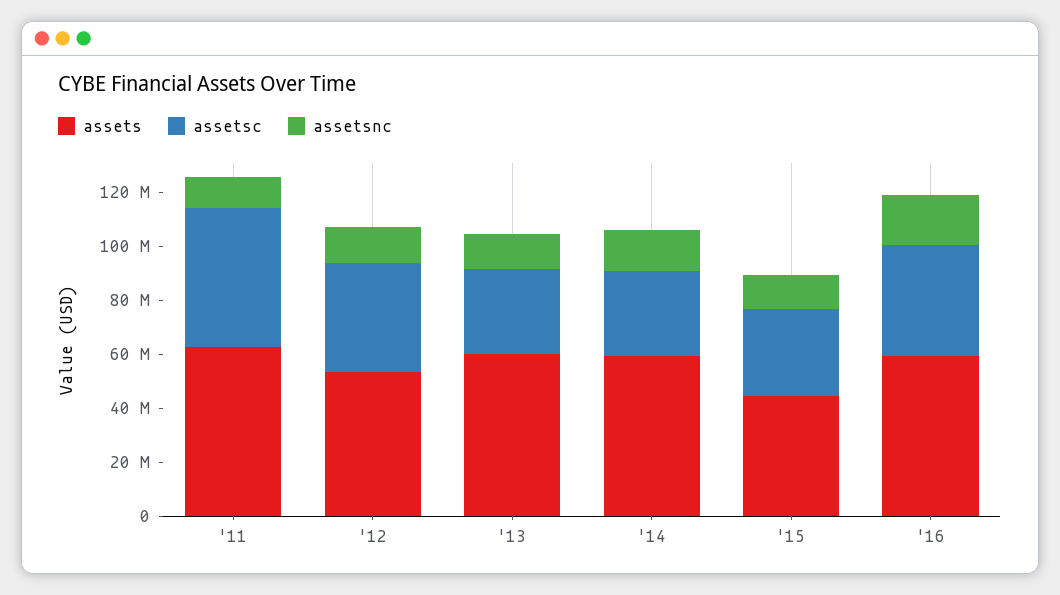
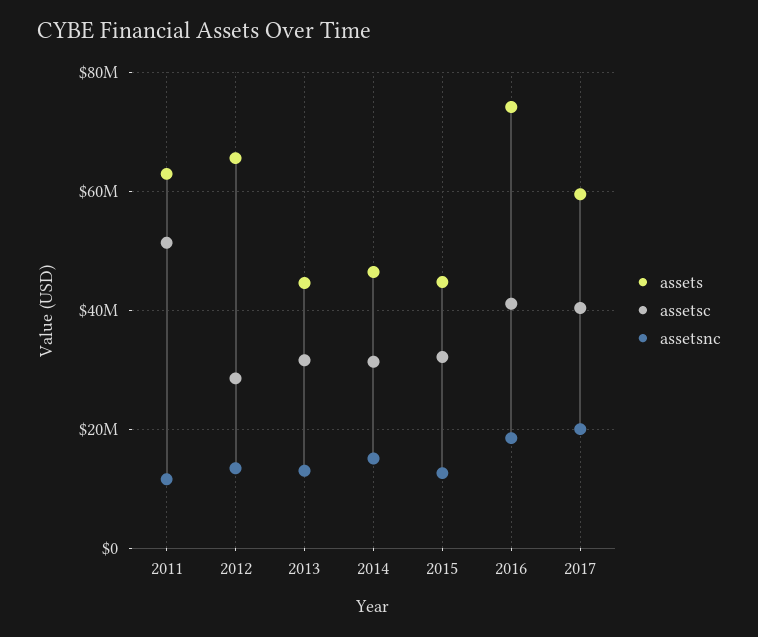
assets, '12: 55000000 -> 66000000
assetsc, '12: 40000000 -> 28000000
assets, '13: 60000000 -> 44000000
assets, '14: 60000000 -> 46000000
assets, '16: 60000000 -> 74000000
assets, 2017: none -> 60000000
assetsc, 2017: none -> 40000000
assetsnc, 2017: none -> 20000000

